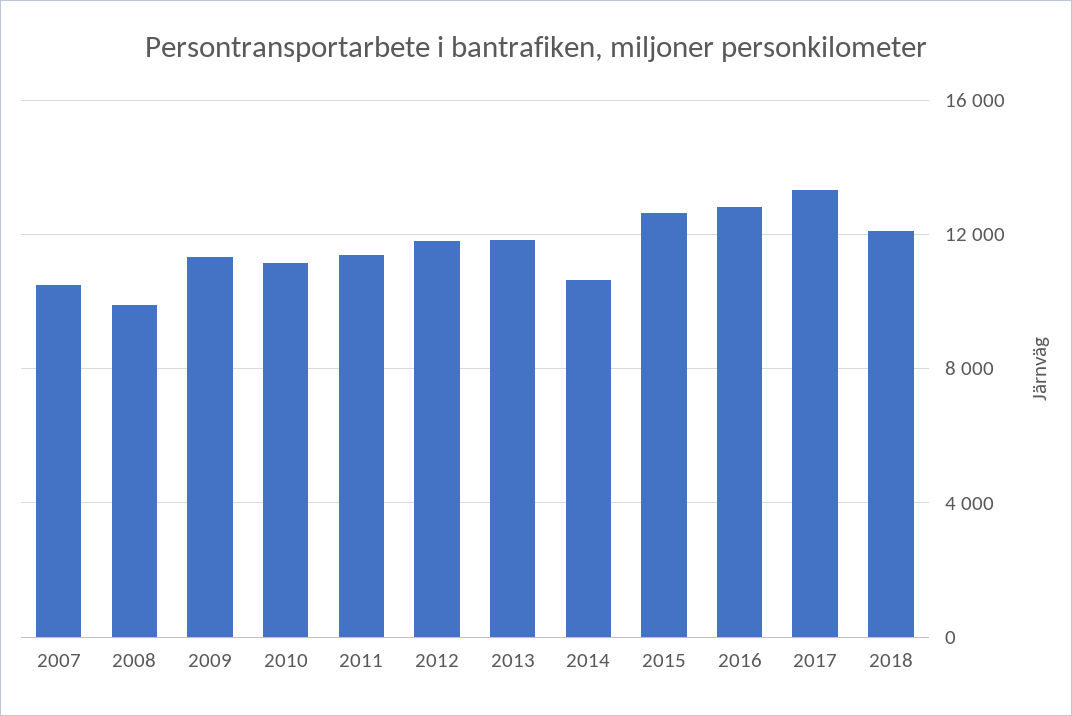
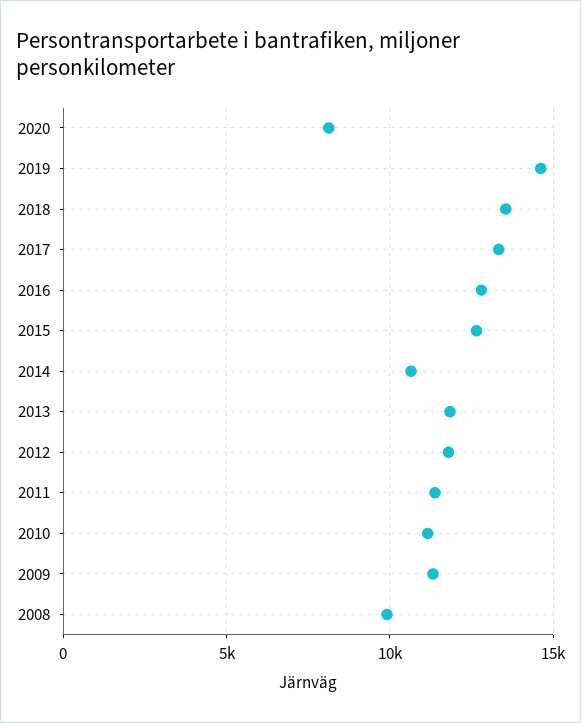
2007: 10500 -> none
2018: 12000 -> 13500
2020: none -> 8000
2019: none -> 14500

